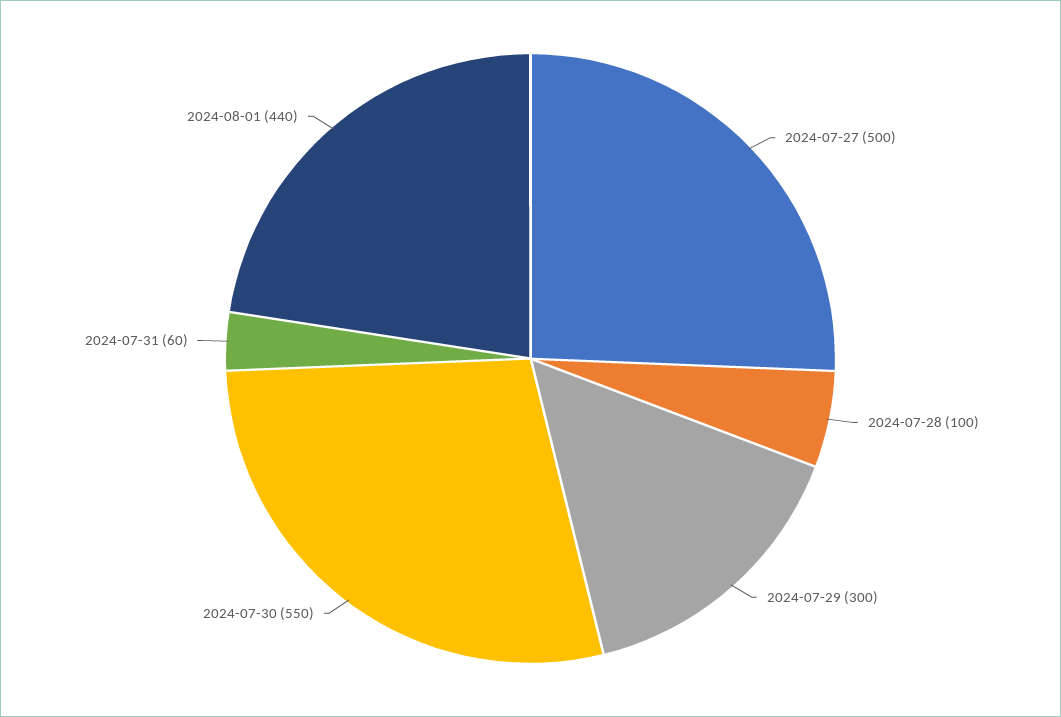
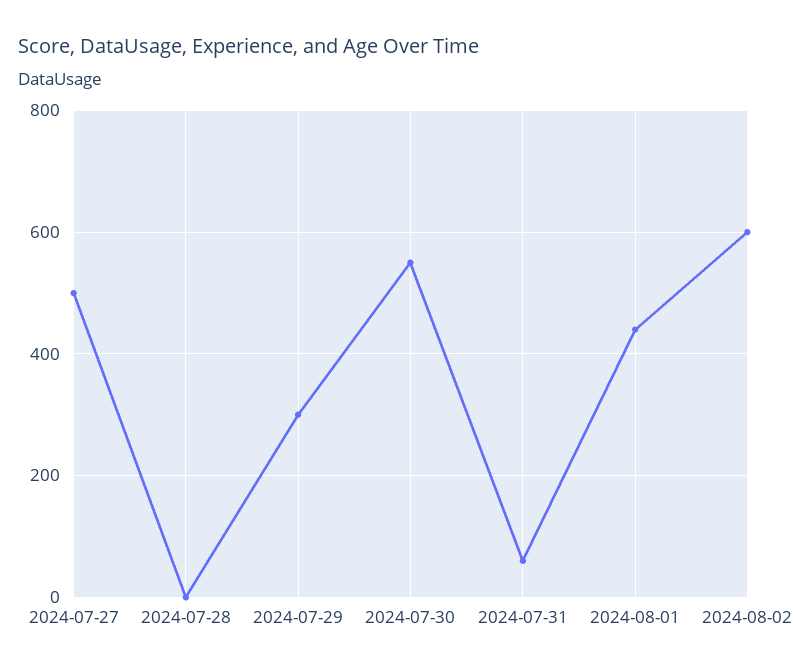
2024-07-28: 100 -> 0
2024-08-02: none -> 600

